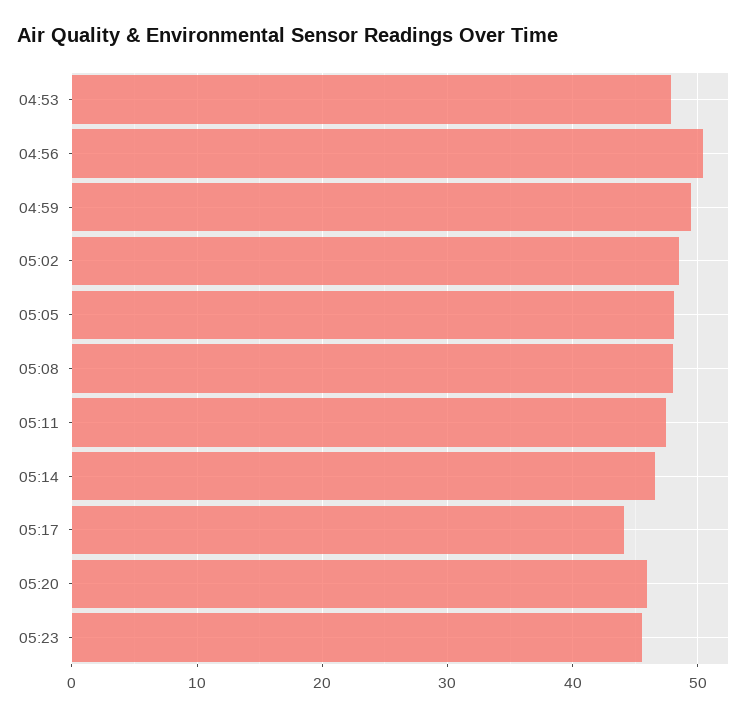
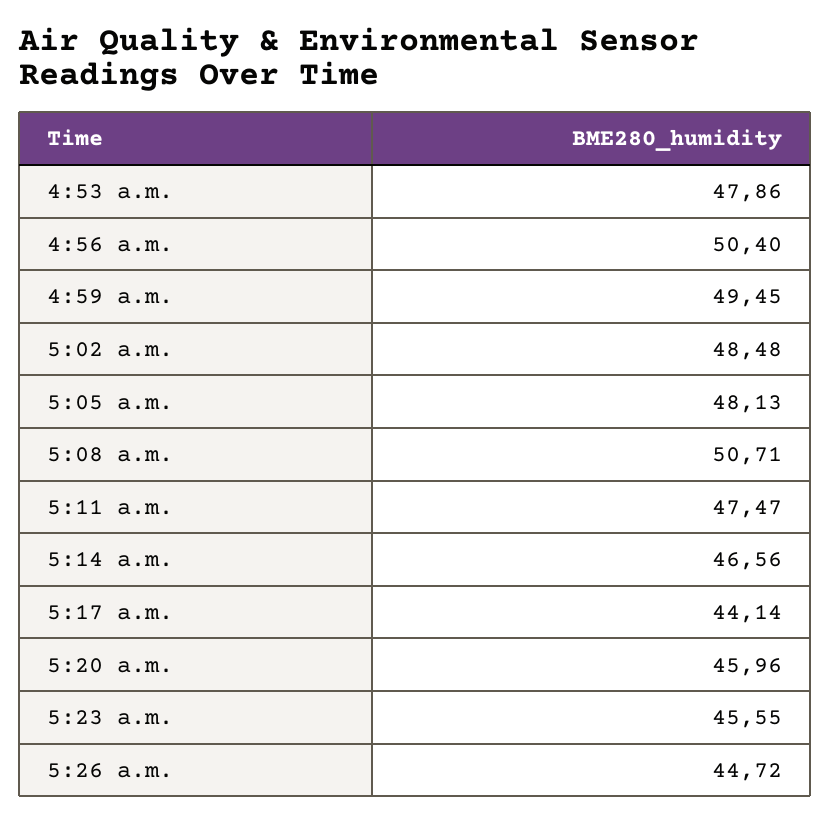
05:08: 48 -> 50.71
5:26 a.m.: none -> 44.72

